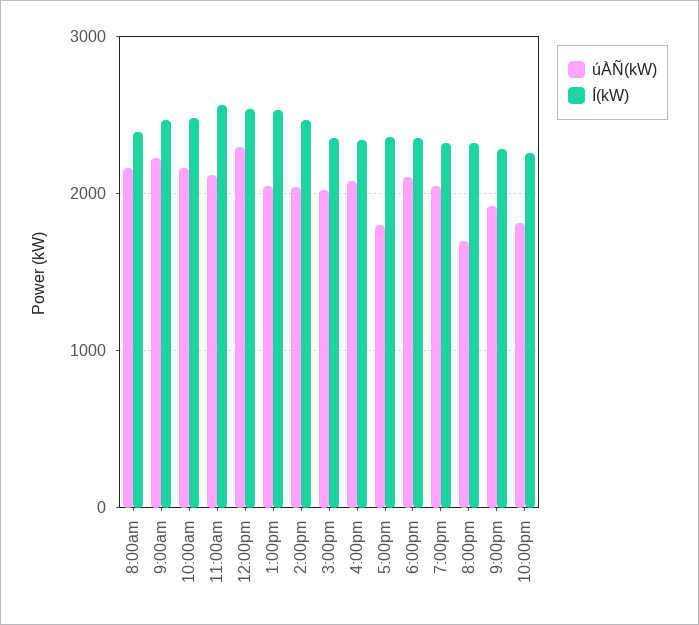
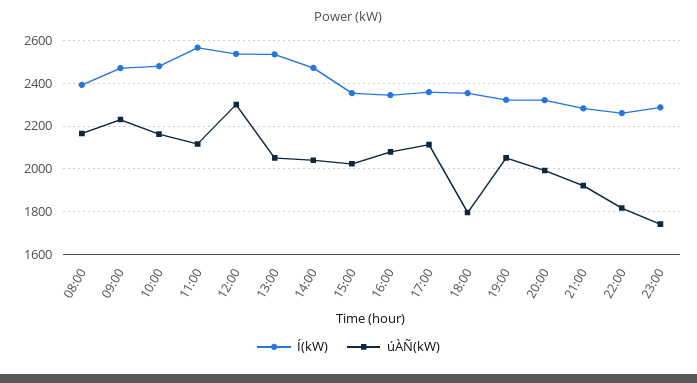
úÀÑ(kW), 5:00pm: 1800 -> 2100
úÀÑ(kW), 6:00pm: 2100 -> 1800
úÀÑ(kW), 8:00pm: 1700 -> 2000
Í(kW), 23:00: none -> 2300
úÀÑ(kW), 23:00: none -> 1750

